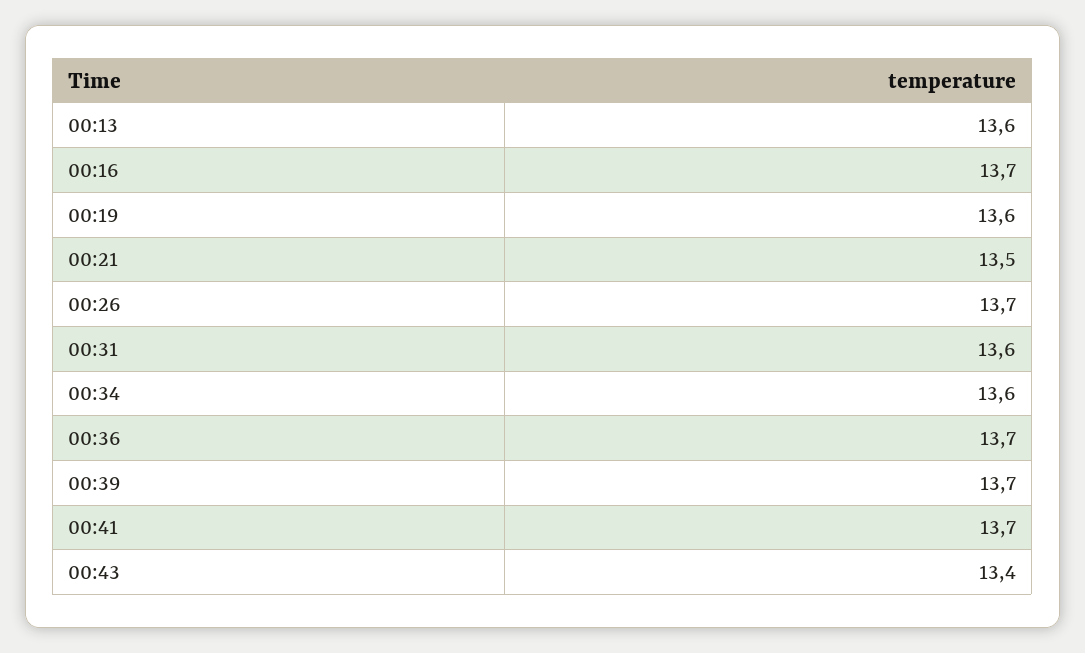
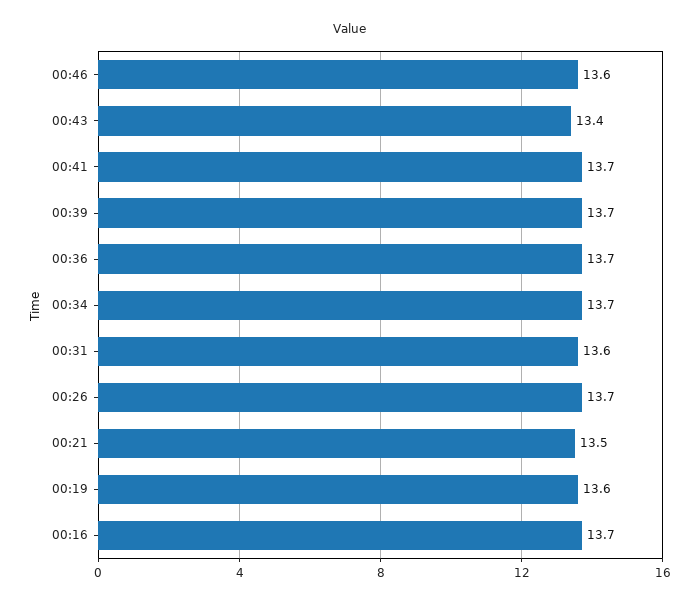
00:13: 13.6 -> none
00:34: 13.6 -> 13.7
00:46: none -> 13.6

